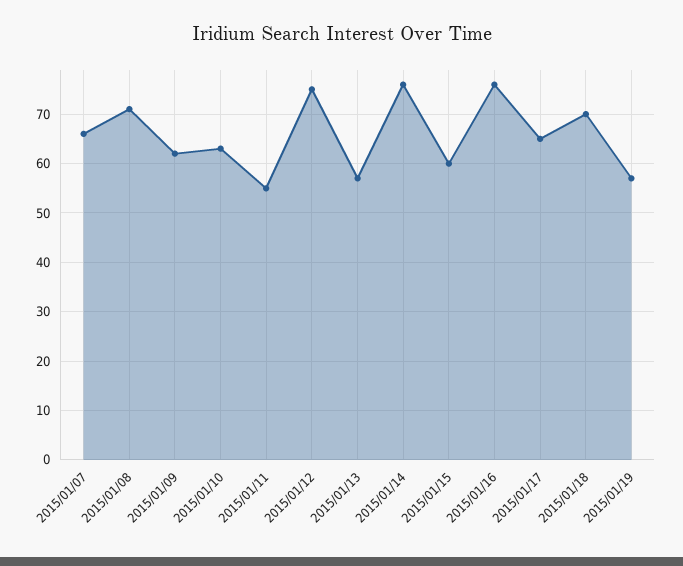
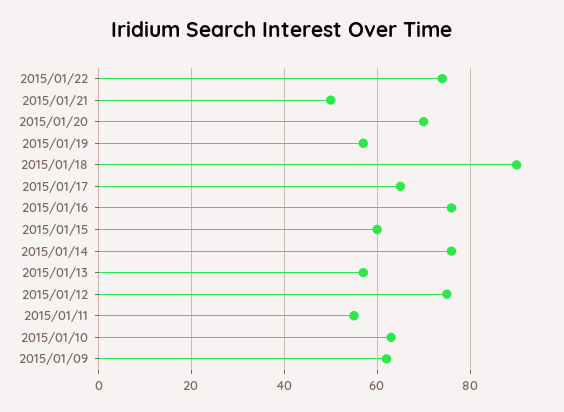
2015/01/07: 65 -> none
2015/01/08: 70 -> none
2015/01/18: 70 -> 90
2015/01/22: none -> 75
2015/01/21: none -> 50
2015/01/20: none -> 70

